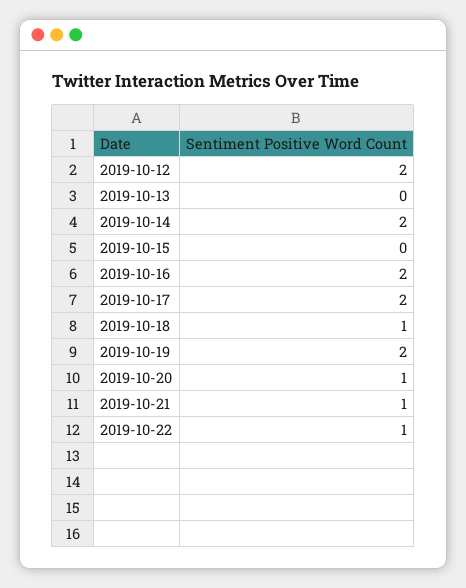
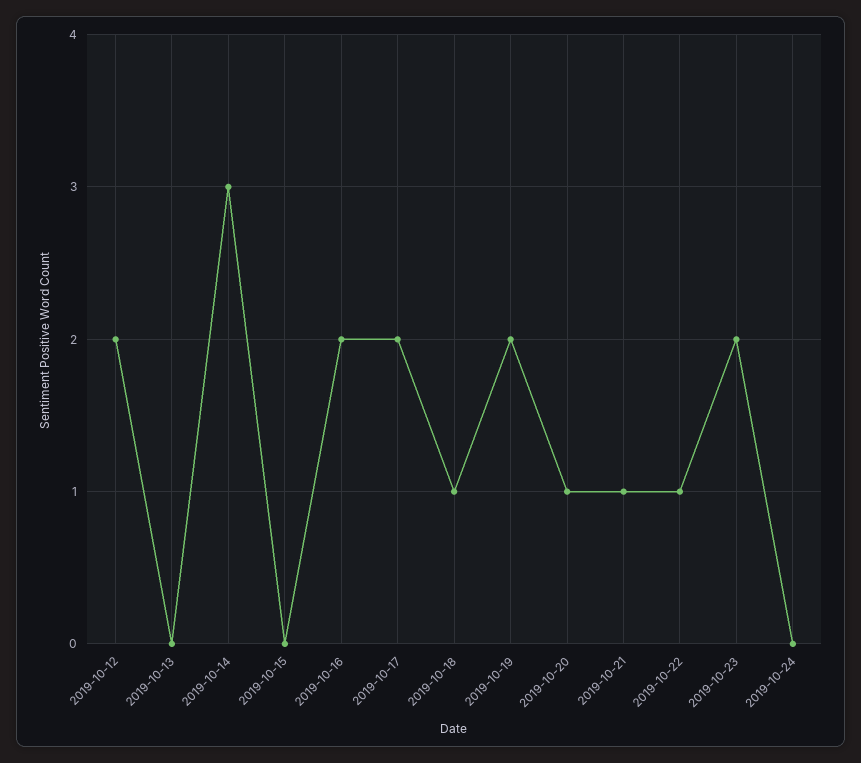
2019-10-14: 2 -> 3
2019-10-23: none -> 2
2019-10-24: none -> 0

